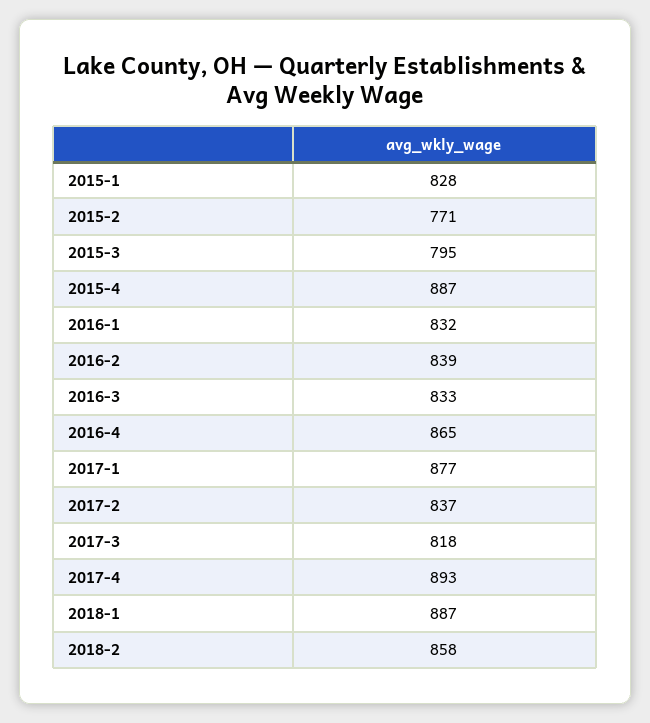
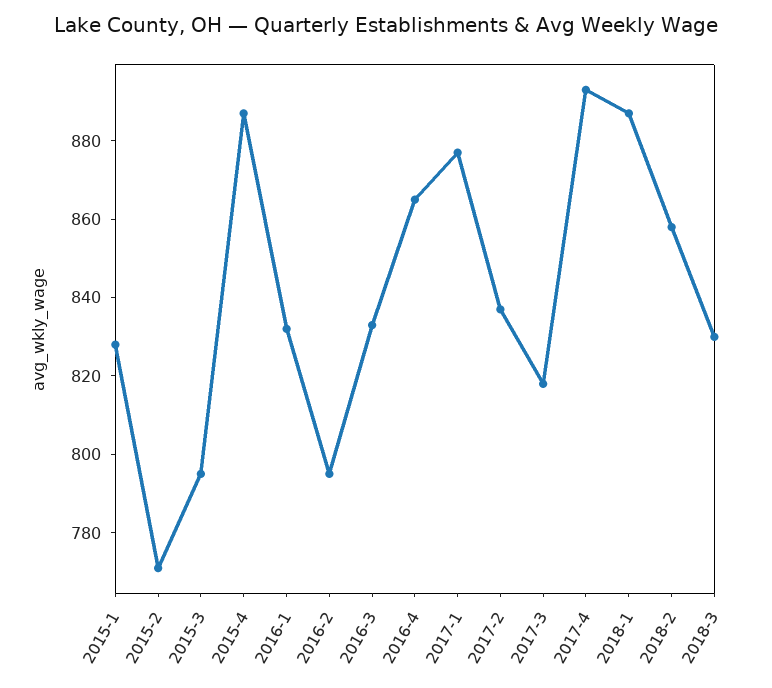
2016-2: 839 -> 795
2018-3: none -> 830

